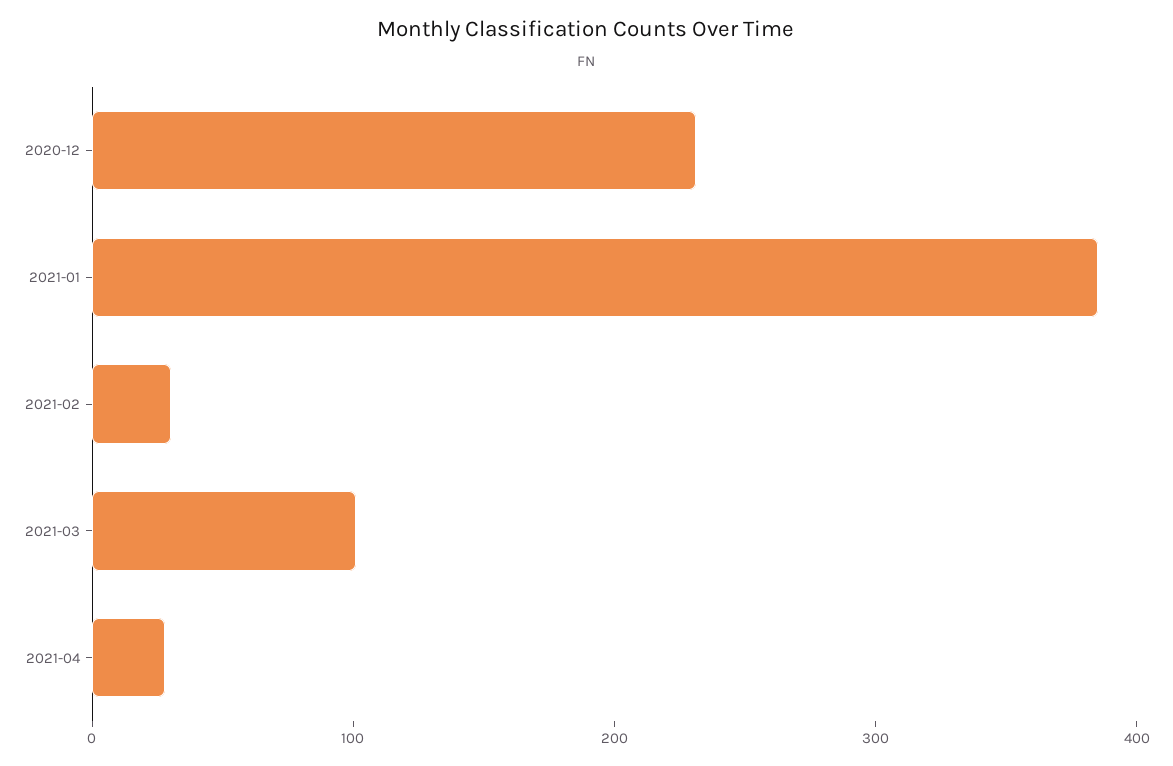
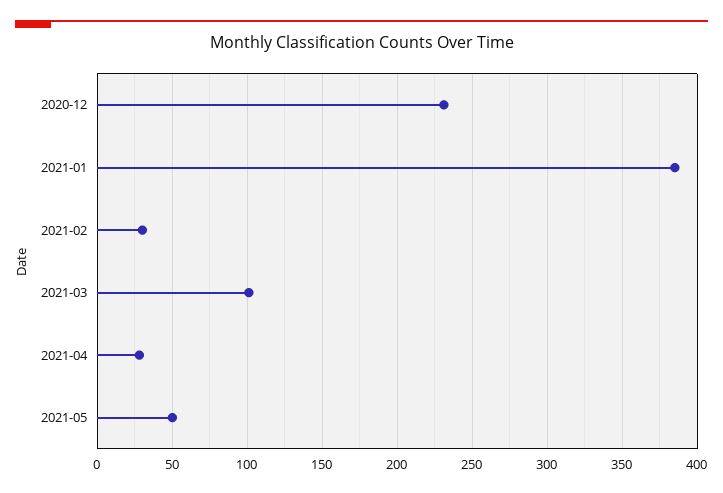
2021-05: none -> 50

